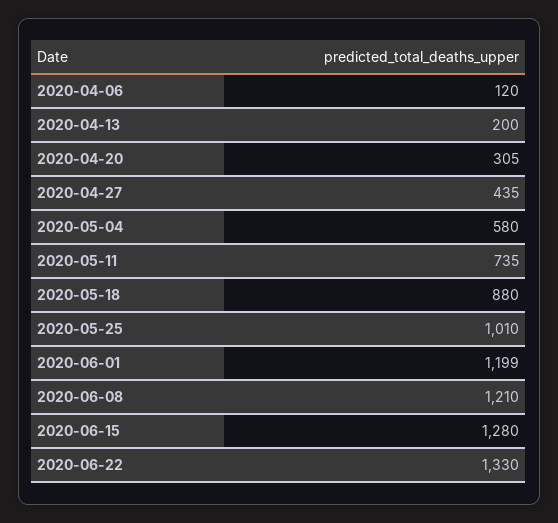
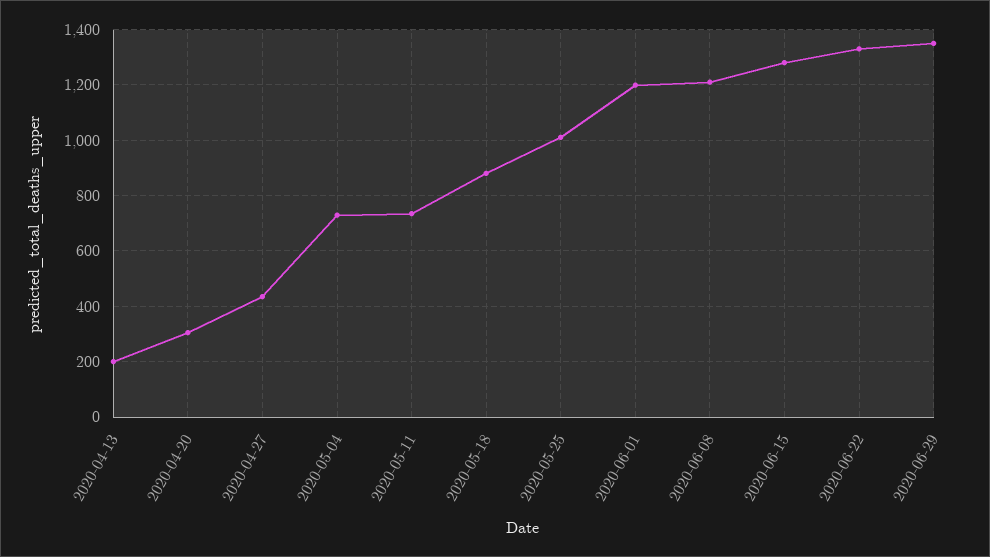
2020-04-06: 120 -> none
2020-05-04: 580 -> 725
2020-06-29: none -> 1350

